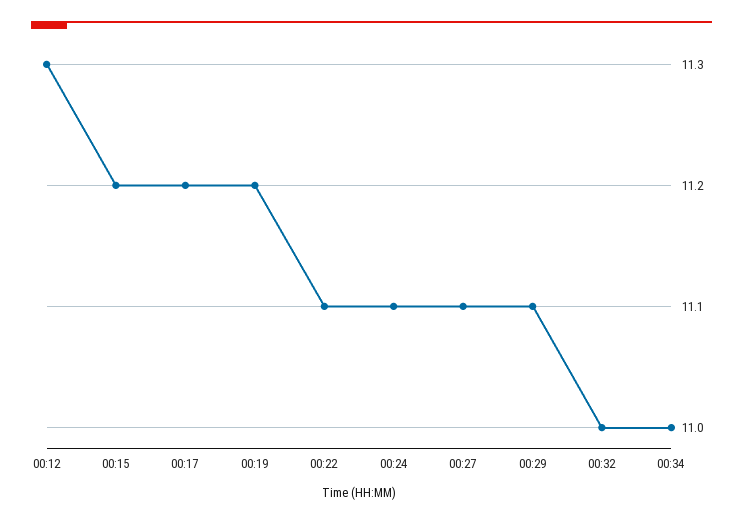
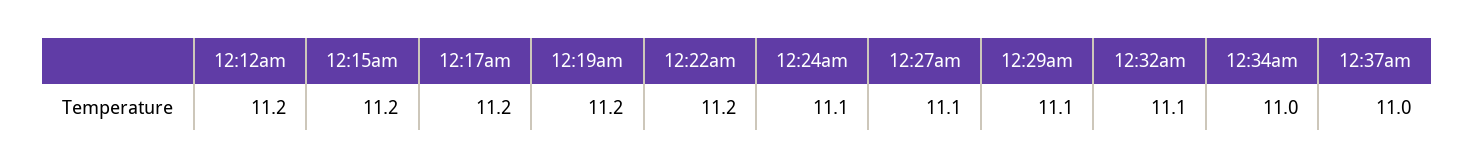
00:12: 11.3 -> 11.2
00:22: 11.1 -> 11.2
00:32: 11 -> 11.1
12:37am: none -> 11

